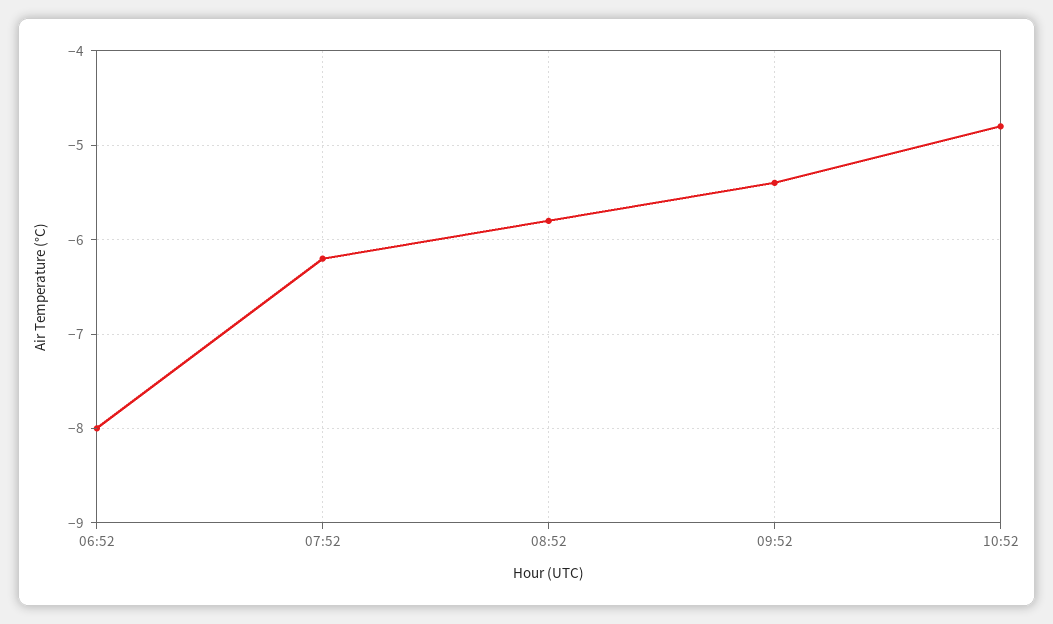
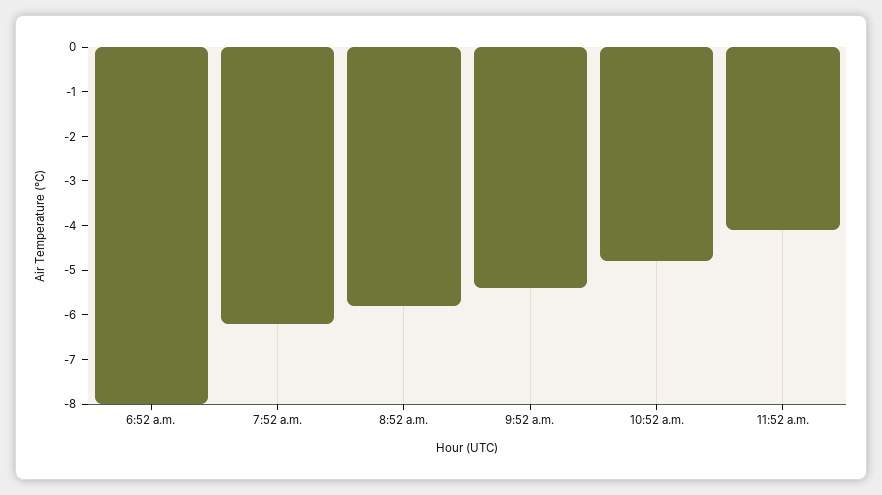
11:52 a.m.: none -> -4

